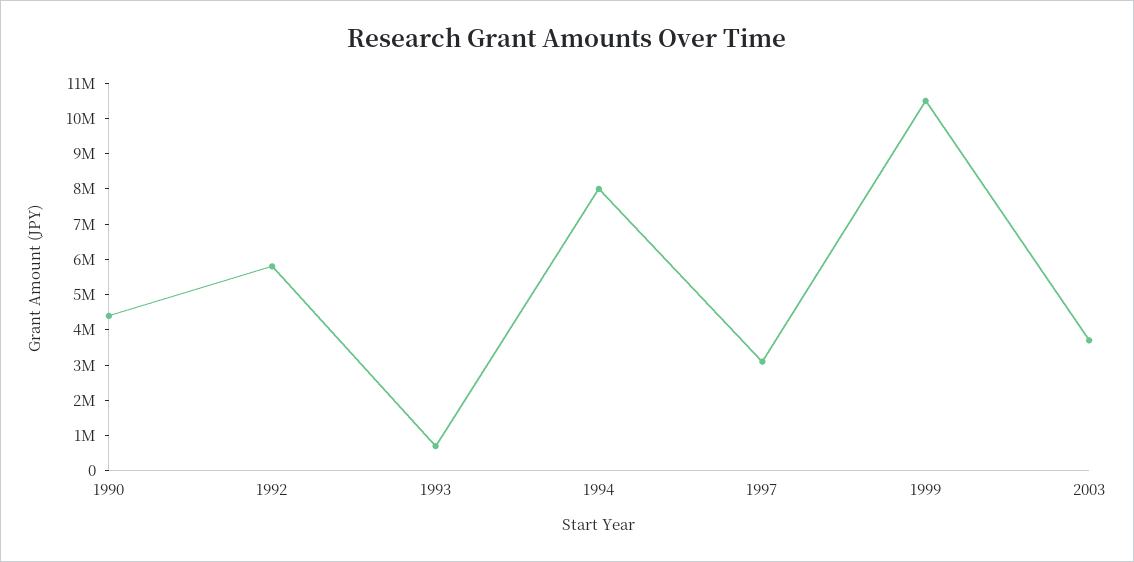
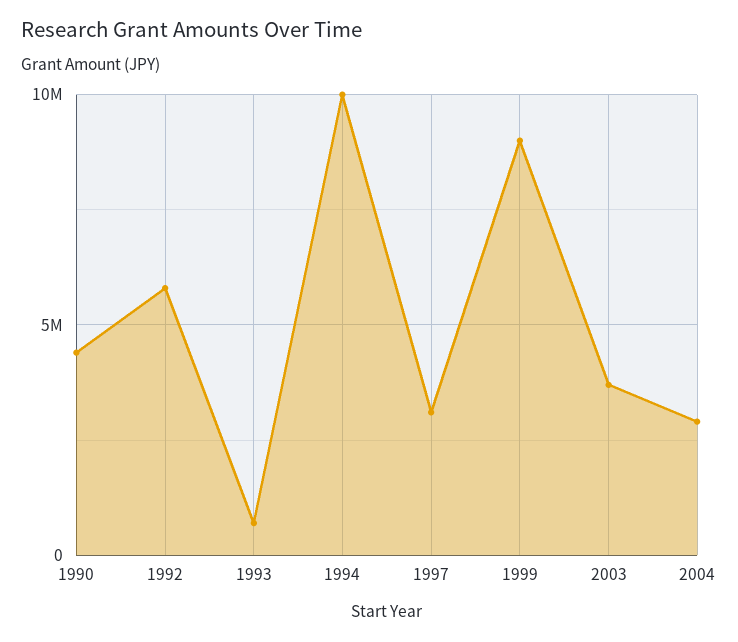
1994: 8000000 -> 10000000
1999: 10500000 -> 9000000
2004: none -> 3000000

